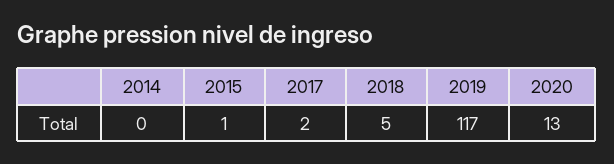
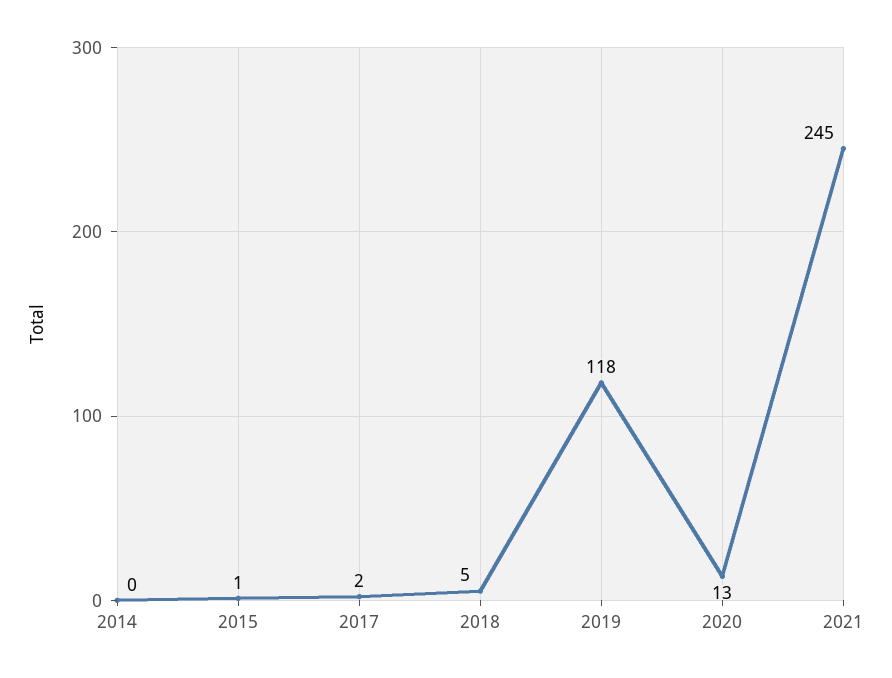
2019: 117 -> 118
2021: none -> 245

